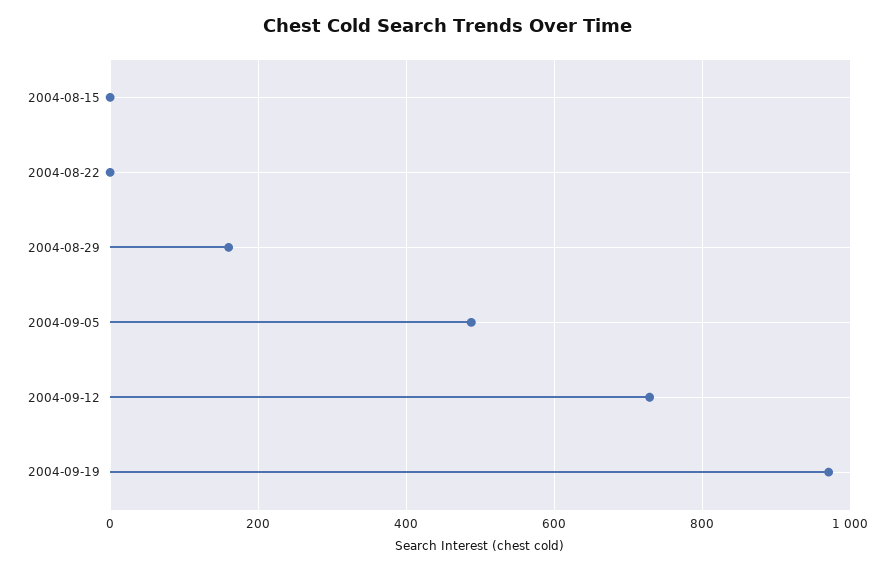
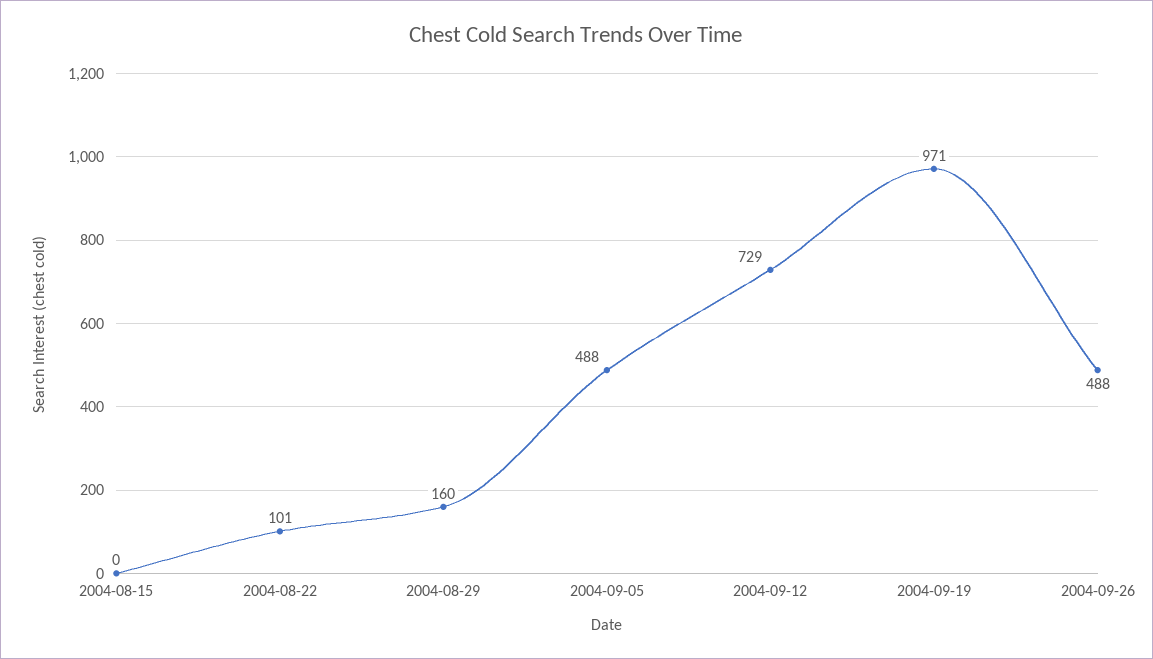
2004-08-22: 0 -> 101
2004-09-26: none -> 488

